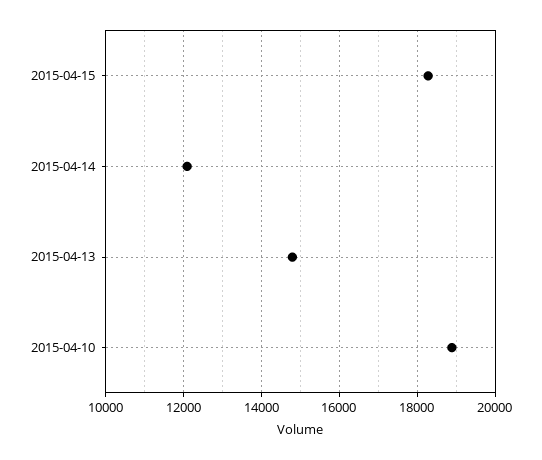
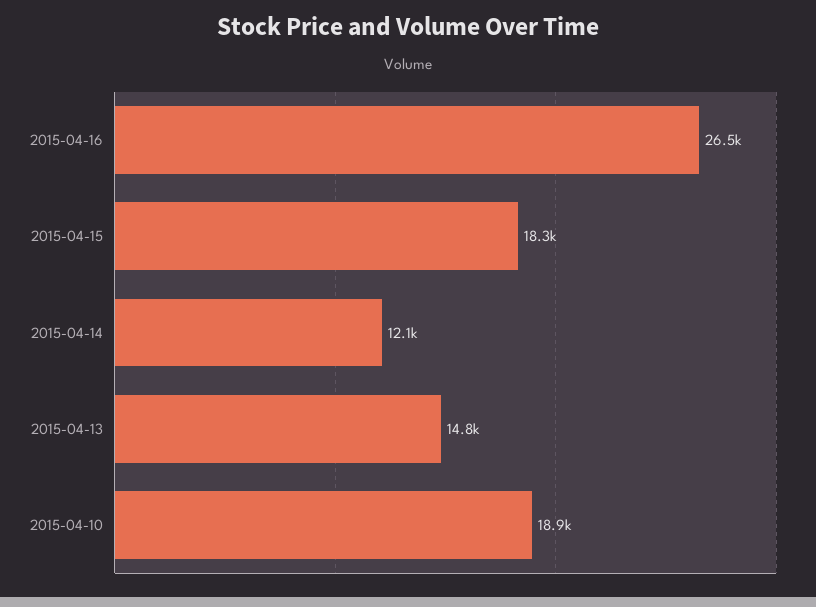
2015-04-16: none -> 26500

